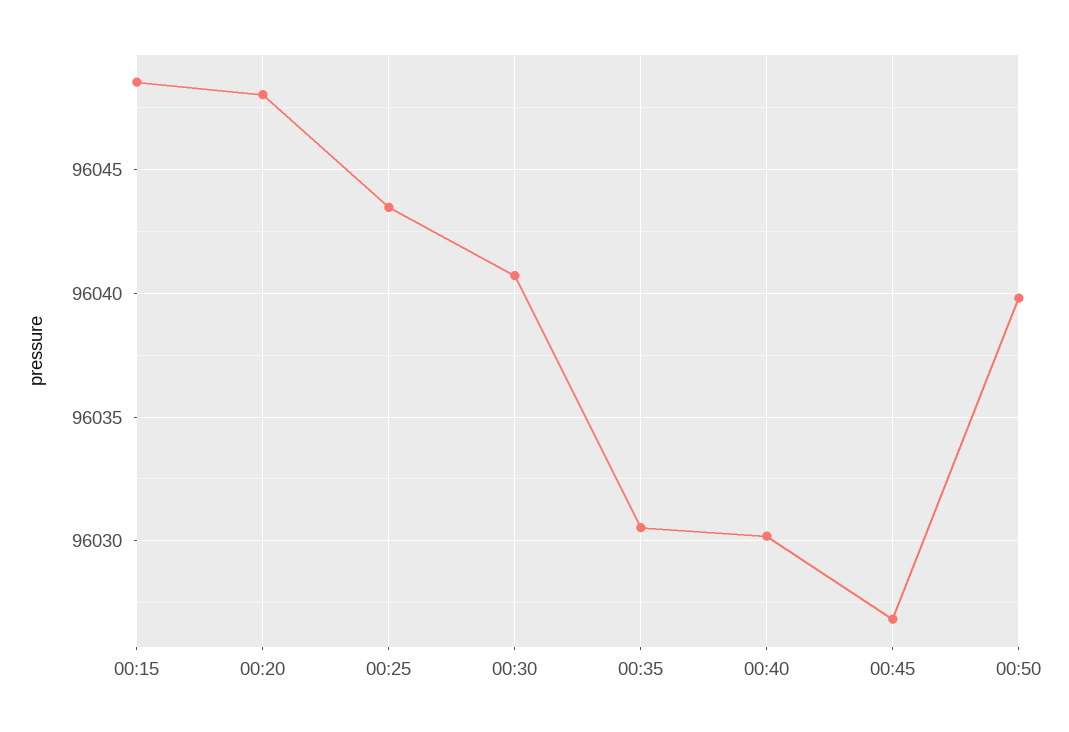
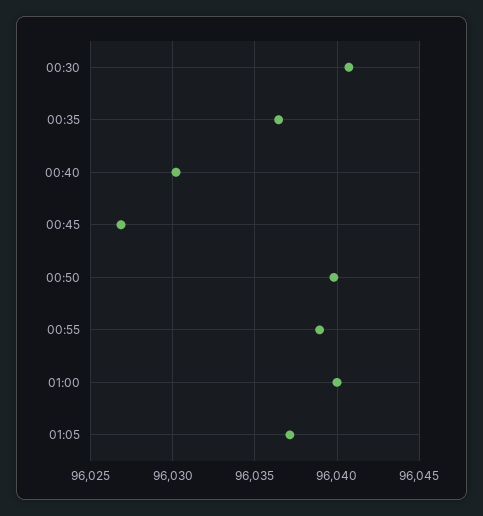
00:15: 96048.5 -> none
00:20: 96048 -> none
00:25: 96043.5 -> none
00:35: 96030.5 -> 96036.5
00:55: none -> 96039
01:00: none -> 96040
01:05: none -> 96037

